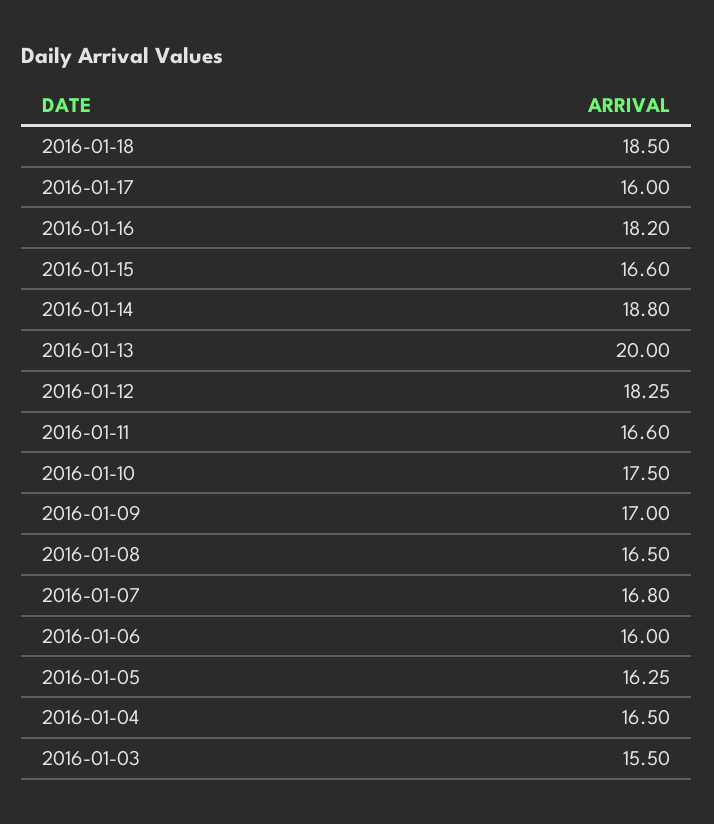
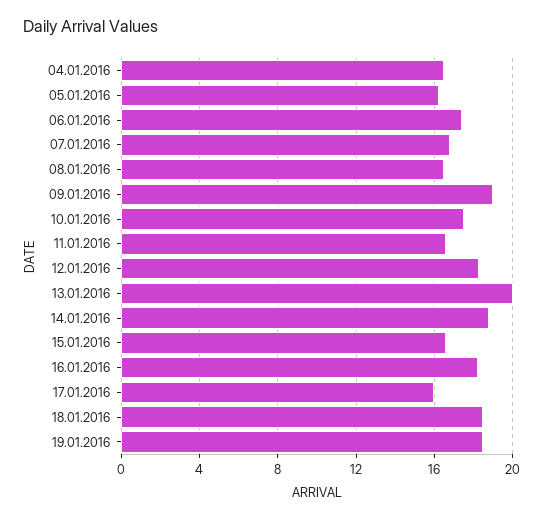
2016-01-09: 17 -> 19
2016-01-06: 16 -> 17.5
2016-01-03: 15.5 -> none
19.01.2016: none -> 18.5

